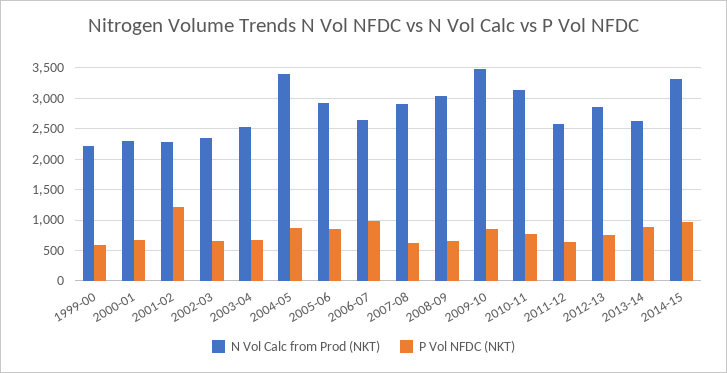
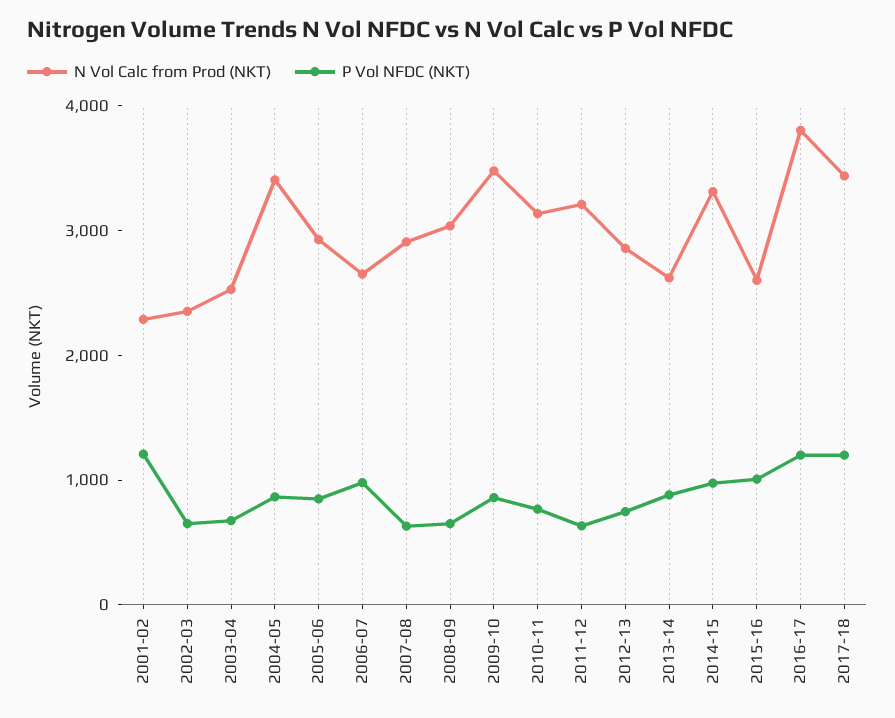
N Vol Calc from Prod (NKT), 1999-00: 2200 -> none
P Vol NFDC (NKT), 1999-00: 600 -> none
N Vol Calc from Prod (NKT), 2000-01: 2300 -> none
P Vol NFDC (NKT), 2000-01: 700 -> none
N Vol Calc from Prod (NKT), 2011-12: 2600 -> 3200
N Vol Calc from Prod (NKT), 2015-16: none -> 2600
P Vol NFDC (NKT), 2015-16: none -> 1000
N Vol Calc from Prod (NKT), 2016-17: none -> 3800
P Vol NFDC (NKT), 2016-17: none -> 1200
N Vol Calc from Prod (NKT), 2017-18: none -> 3400
P Vol NFDC (NKT), 2017-18: none -> 1200

